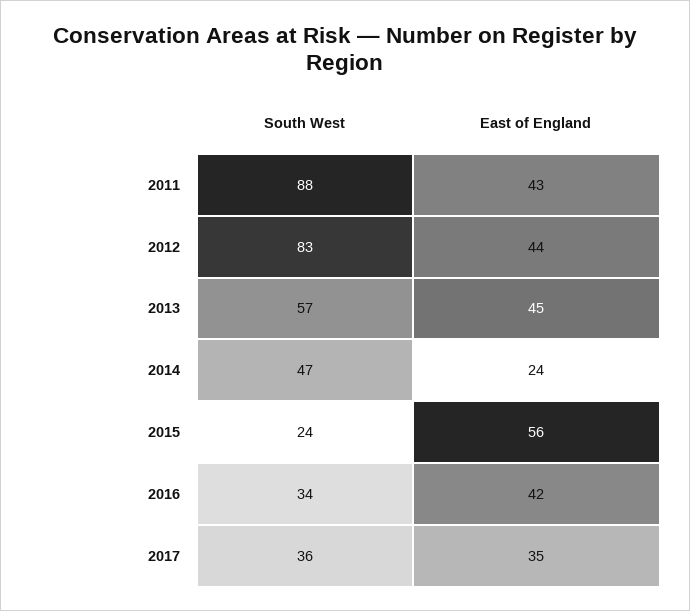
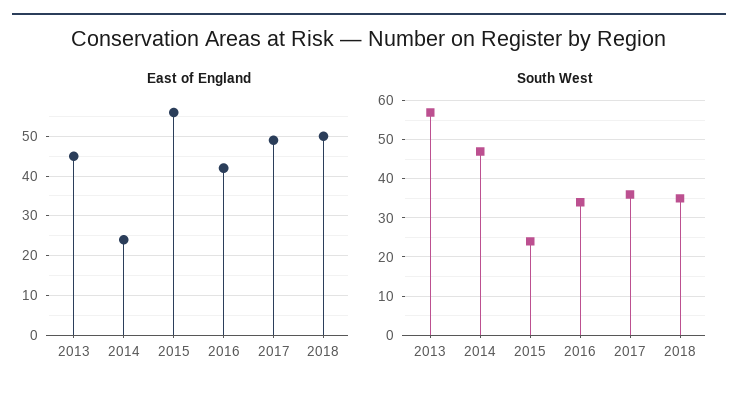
South West, 2011: 88 -> none
East of England, 2011: 43 -> none
South West, 2012: 83 -> none
East of England, 2012: 44 -> none
East of England, 2017: 35 -> 50
East of England, 2018: none -> 50
South West, 2018: none -> 35

